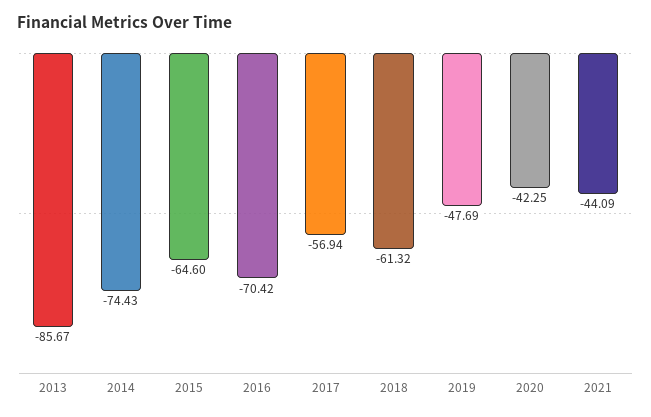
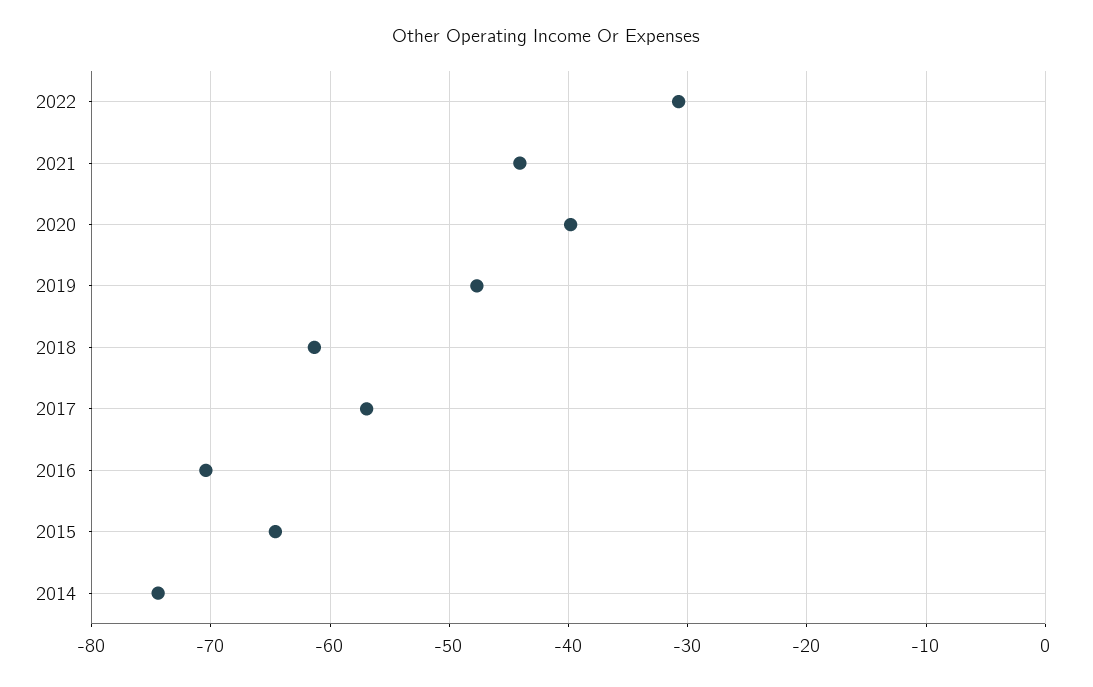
2013: -85.67 -> none
2020: -42.25 -> -40
2022: none -> -31

